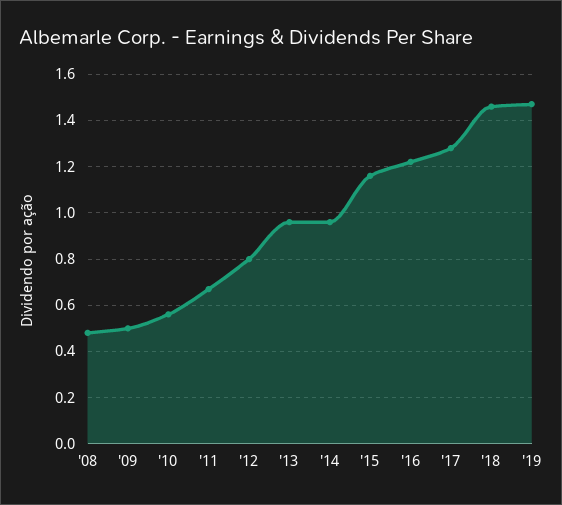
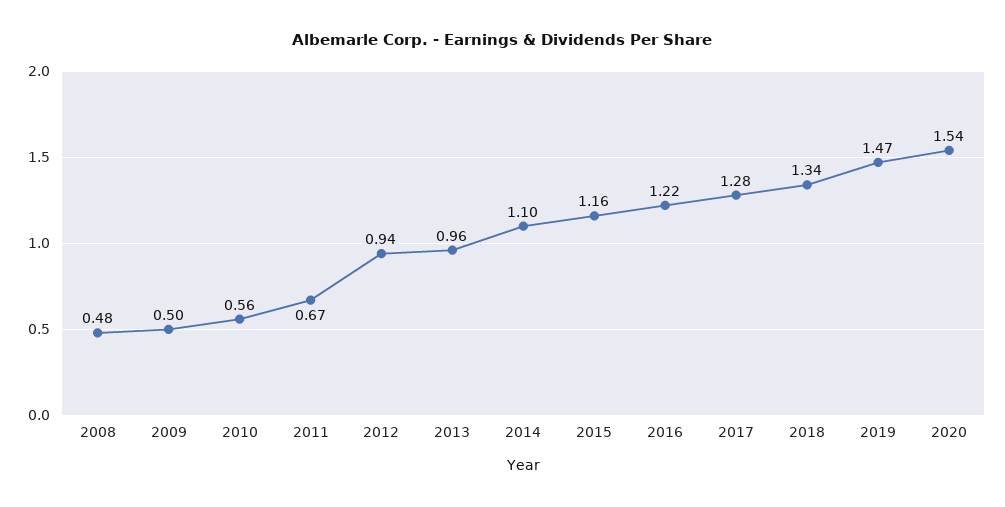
'12: 0.8 -> 0.94
'14: 0.95 -> 1.1
'18: 1.45 -> 1.34
2020: none -> 1.54

